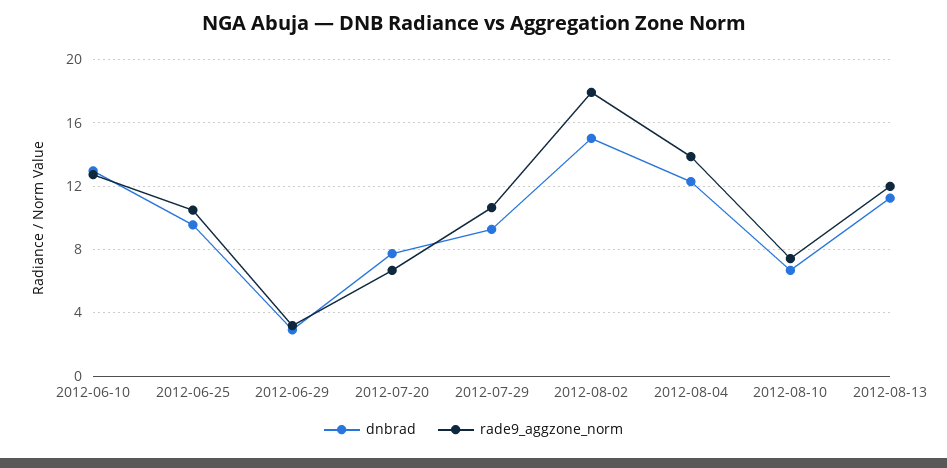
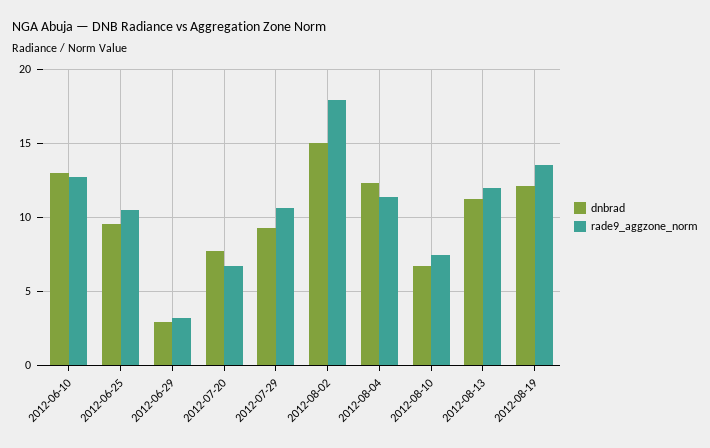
rade9_aggzone_norm, 2012-08-04: 14 -> 11.5
dnbrad, 2012-08-19: none -> 12
rade9_aggzone_norm, 2012-08-19: none -> 13.5

